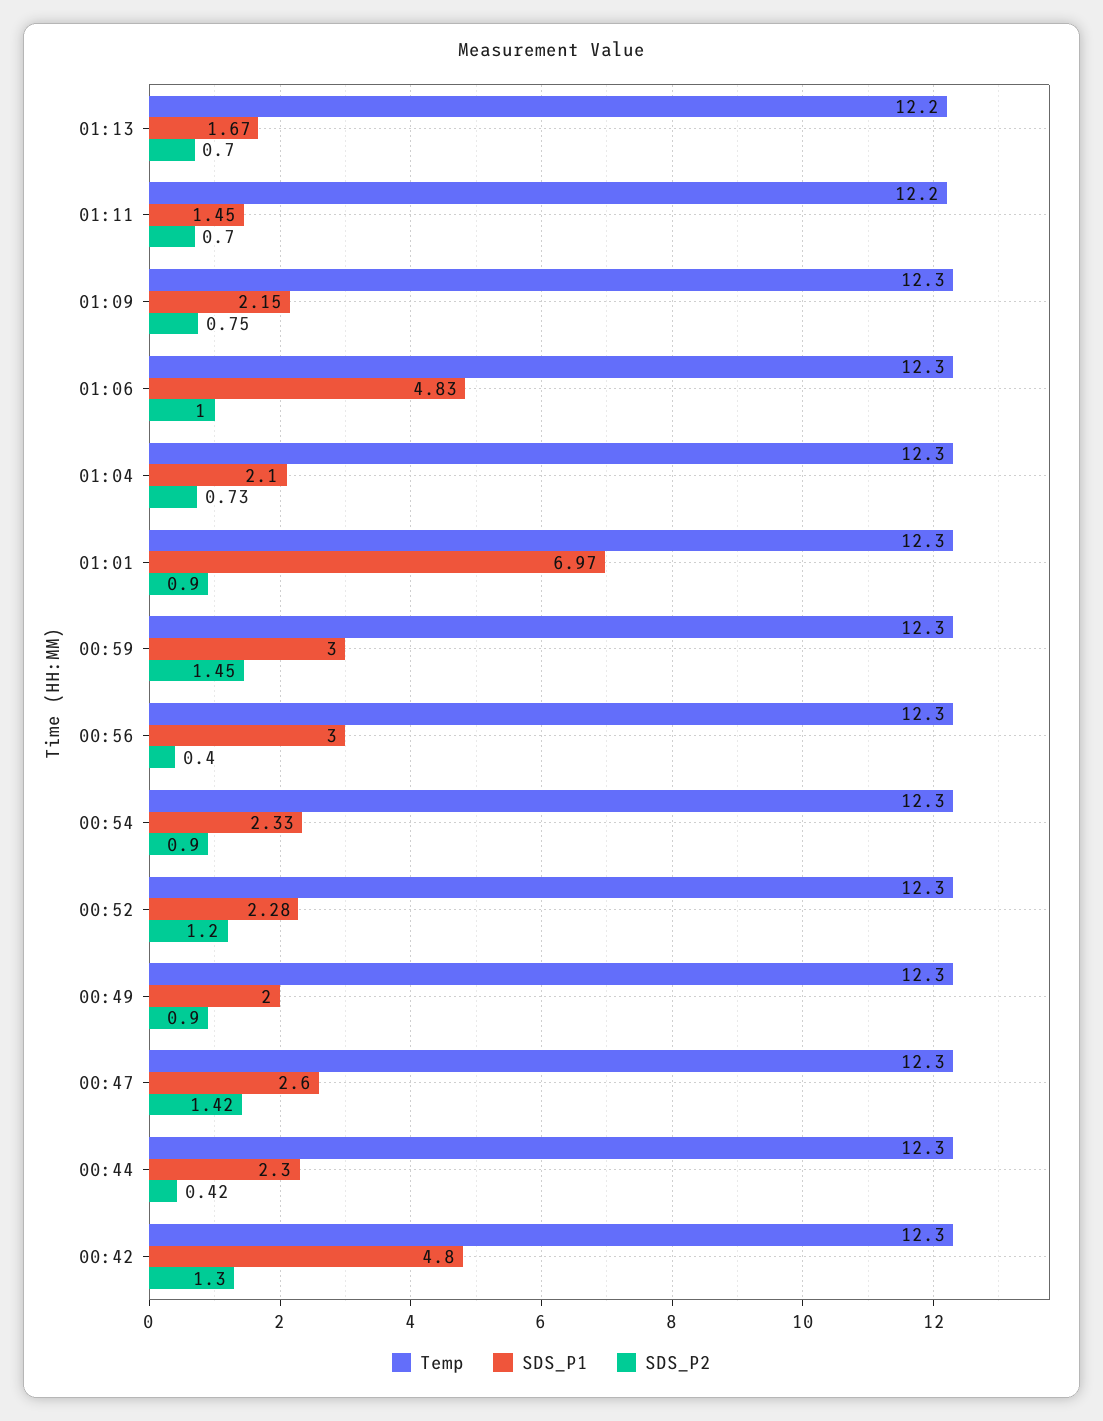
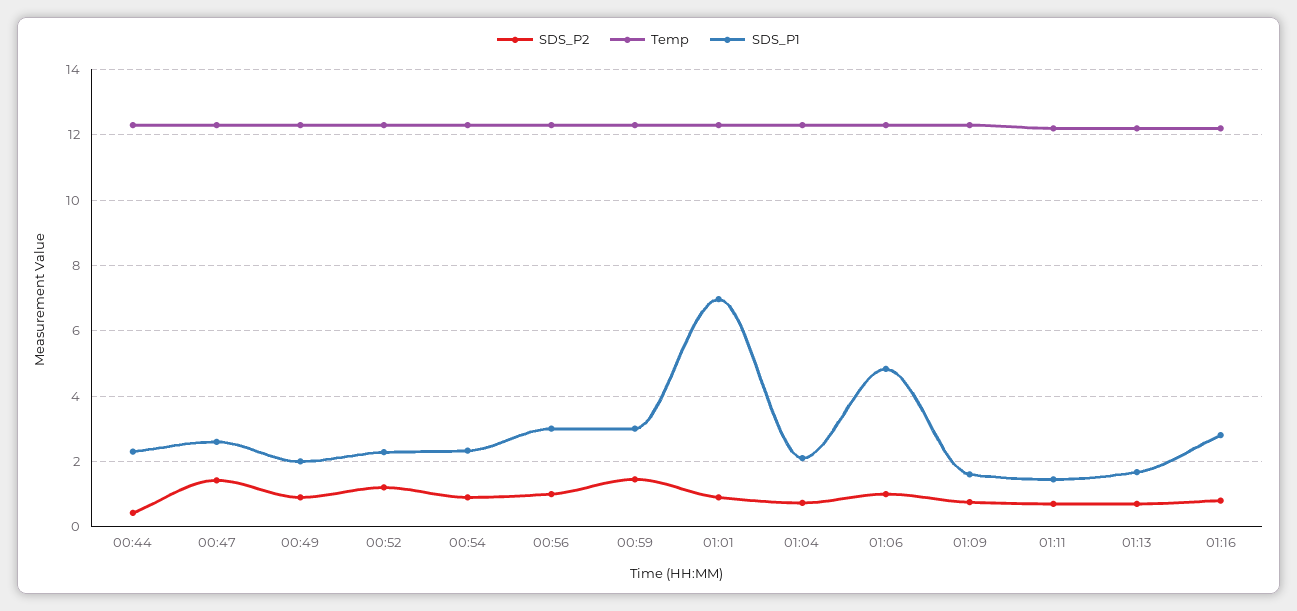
SDS_P1, 01:09: 2.15 -> 1.6
SDS_P2, 00:56: 0.4 -> 1
Temp, 00:42: 12.3 -> none
SDS_P1, 00:42: 4.8 -> none
SDS_P2, 00:42: 1.3 -> none
SDS_P2, 01:16: none -> 0.8
Temp, 01:16: none -> 12.2
SDS_P1, 01:16: none -> 2.8

